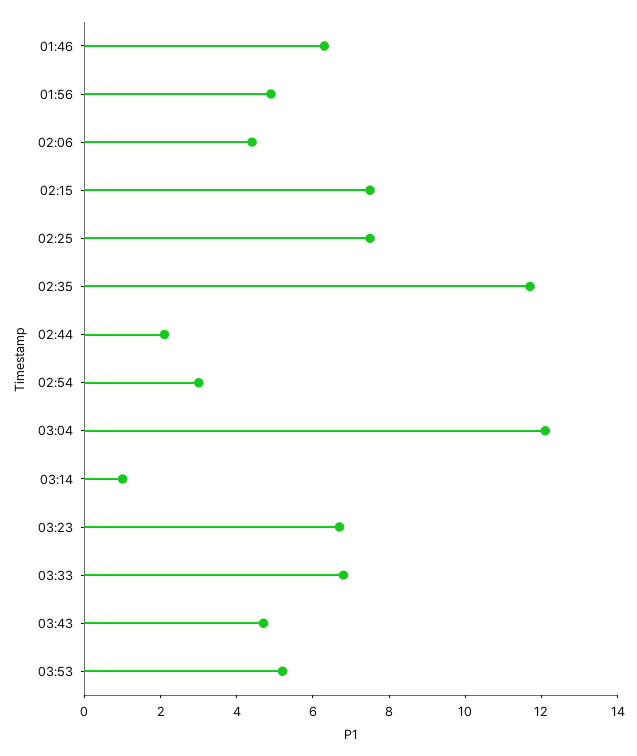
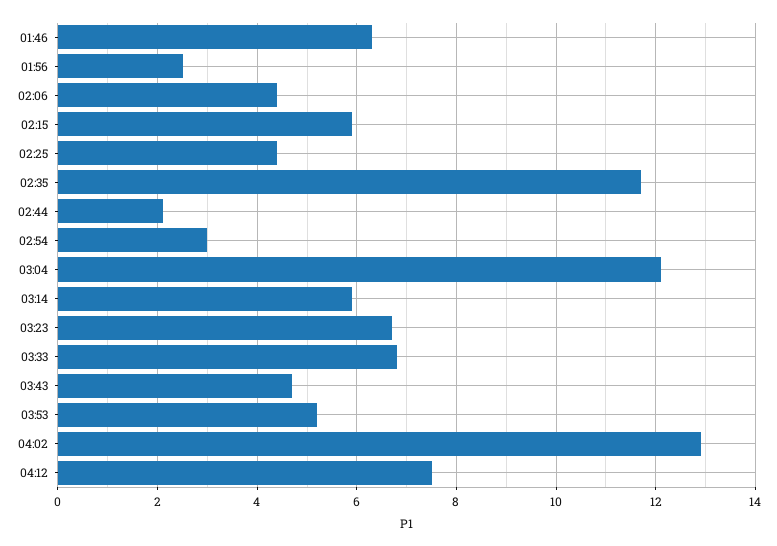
01:56: 5 -> 2.5
02:15: 7.5 -> 6
02:25: 7.5 -> 4.5
03:14: 1 -> 6
04:02: none -> 13
04:12: none -> 7.5

